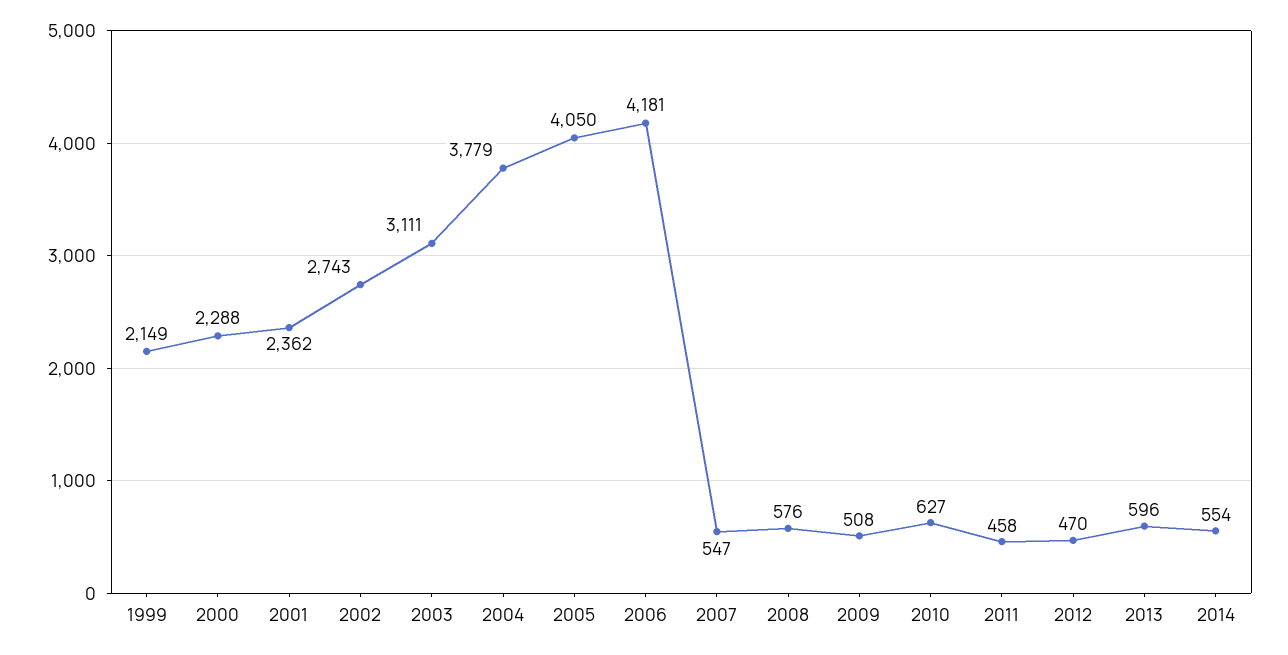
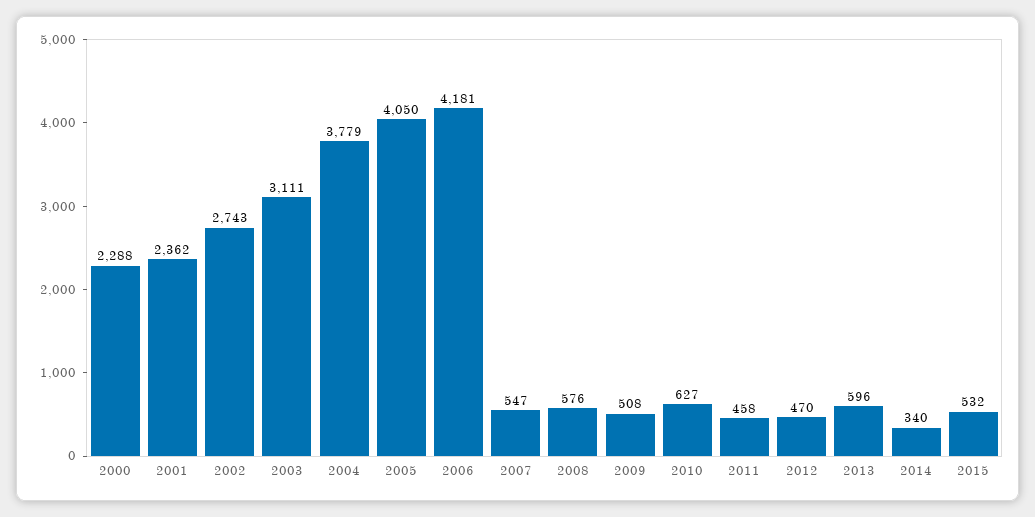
1999: 2149 -> none
2014: 554 -> 340
2015: none -> 532

